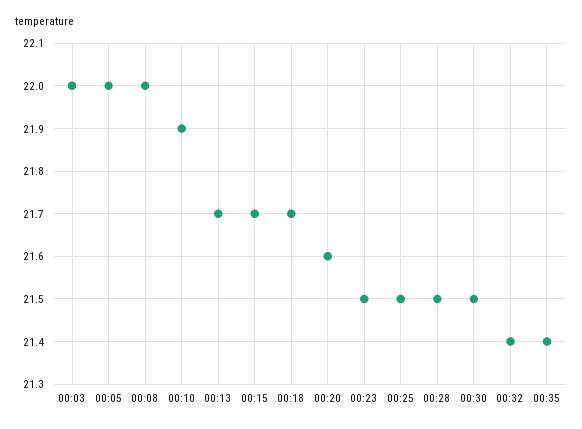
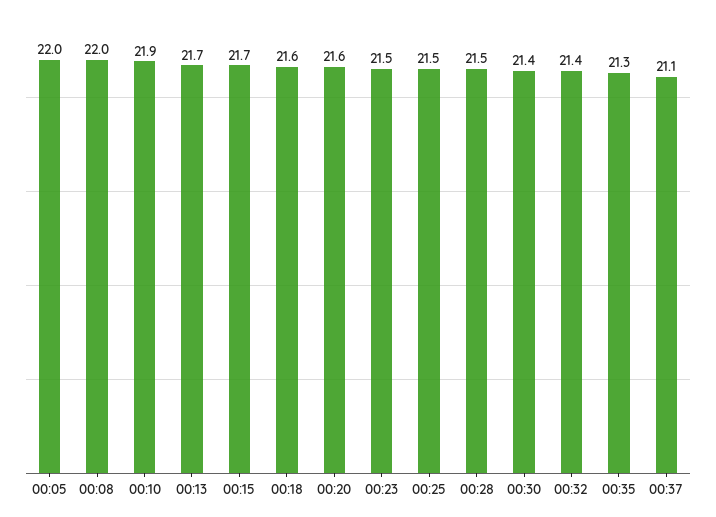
00:03: 22 -> none
00:18: 21.7 -> 21.6
00:30: 21.5 -> 21.4
00:35: 21.4 -> 21.3
00:37: none -> 21.1

